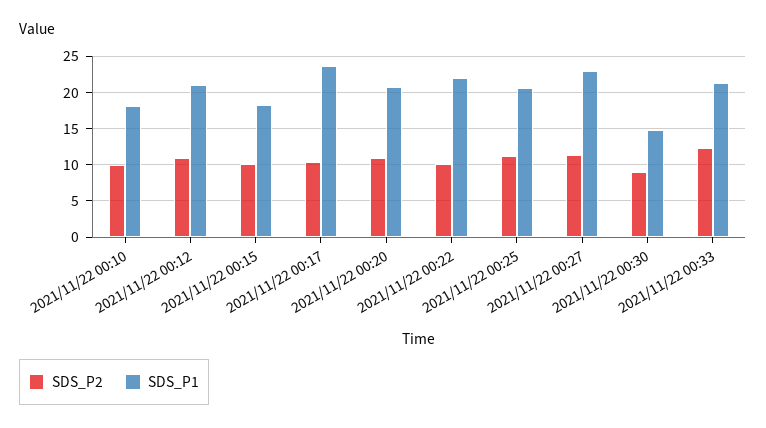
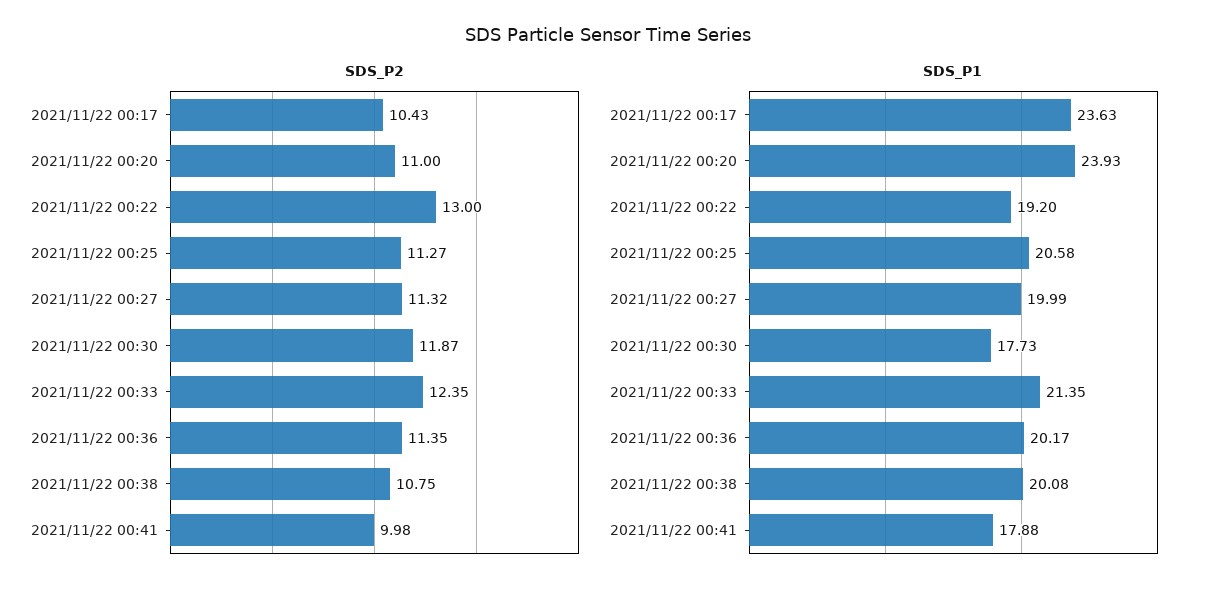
SDS_P2, 2021/11/22 00:10: 10 -> none
SDS_P1, 2021/11/22 00:10: 18 -> none
SDS_P2, 2021/11/22 00:12: 11 -> none
SDS_P1, 2021/11/22 00:12: 21 -> none
SDS_P2, 2021/11/22 00:15: 10 -> none
SDS_P1, 2021/11/22 00:15: 18 -> none
SDS_P1, 2021/11/22 00:20: 21 -> 23.93
SDS_P2, 2021/11/22 00:22: 10 -> 13
SDS_P1, 2021/11/22 00:22: 22 -> 19.2
SDS_P1, 2021/11/22 00:27: 23 -> 19.99
SDS_P2, 2021/11/22 00:30: 9 -> 11.87
SDS_P1, 2021/11/22 00:30: 15 -> 17.73
SDS_P2, 2021/11/22 00:36: none -> 11.35
SDS_P2, 2021/11/22 00:38: none -> 10.75
SDS_P2, 2021/11/22 00:41: none -> 9.98
SDS_P1, 2021/11/22 00:36: none -> 20.17
SDS_P1, 2021/11/22 00:38: none -> 20.08
SDS_P1, 2021/11/22 00:41: none -> 17.88

